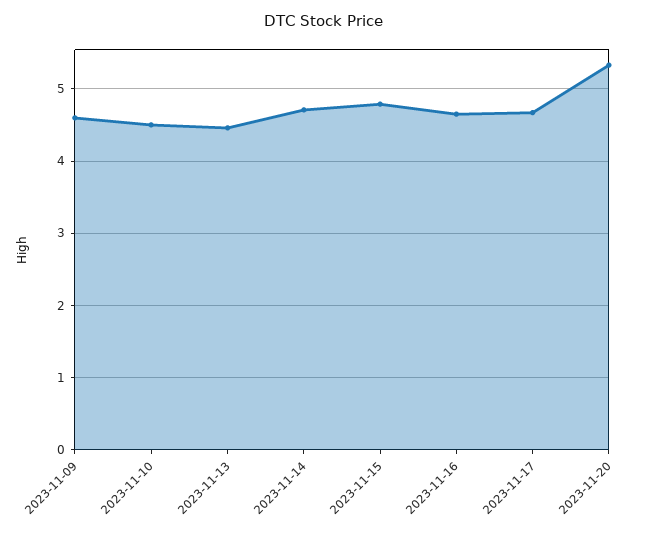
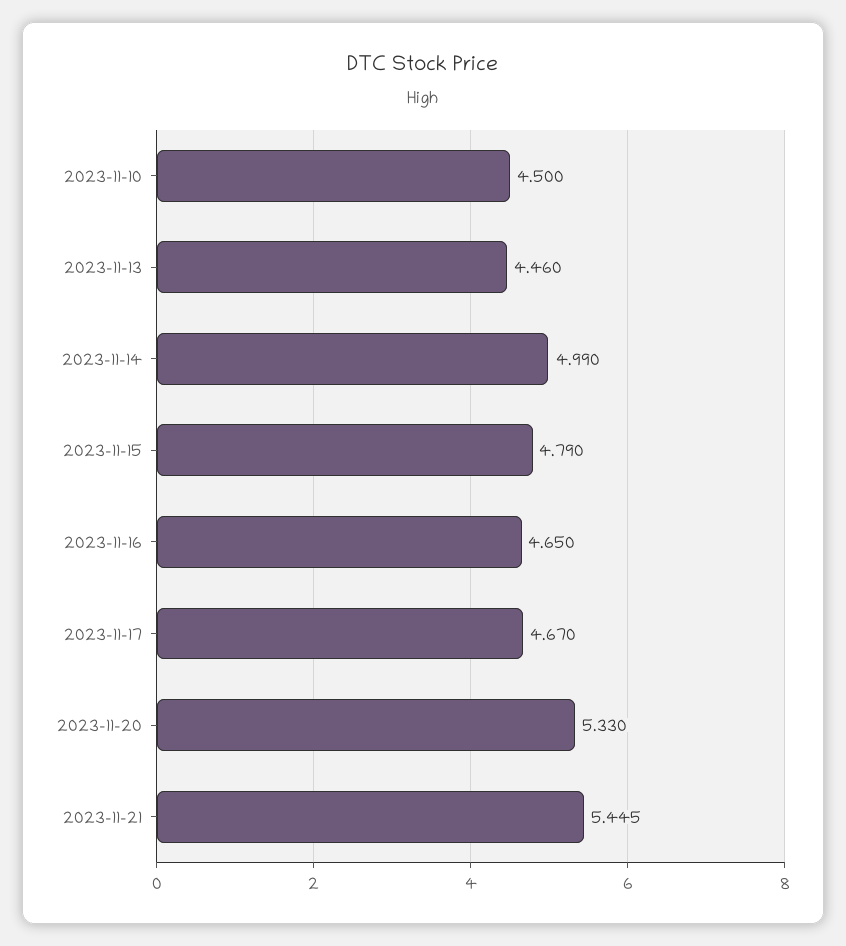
2023-11-09: 4.6 -> none
2023-11-14: 4.7 -> 4.99
2023-11-21: none -> 5.445

